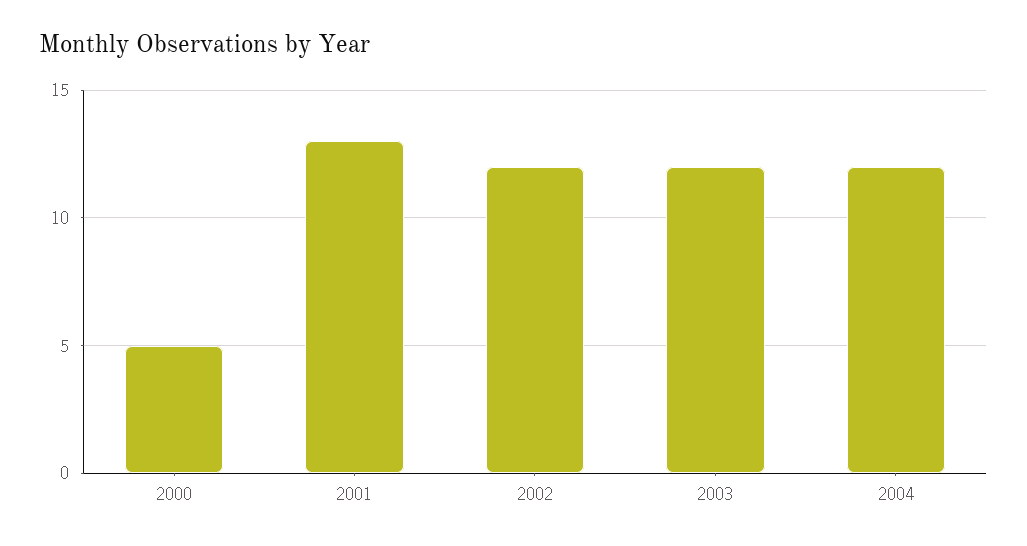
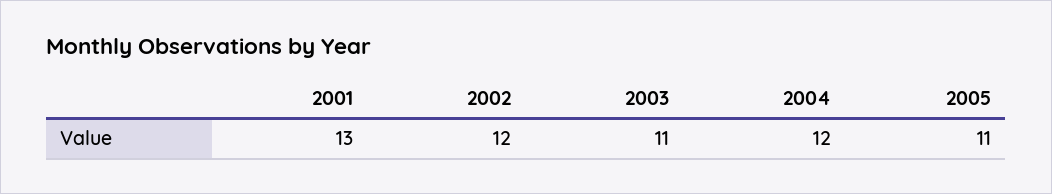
2000: 5 -> none
2003: 12 -> 11
2005: none -> 11

